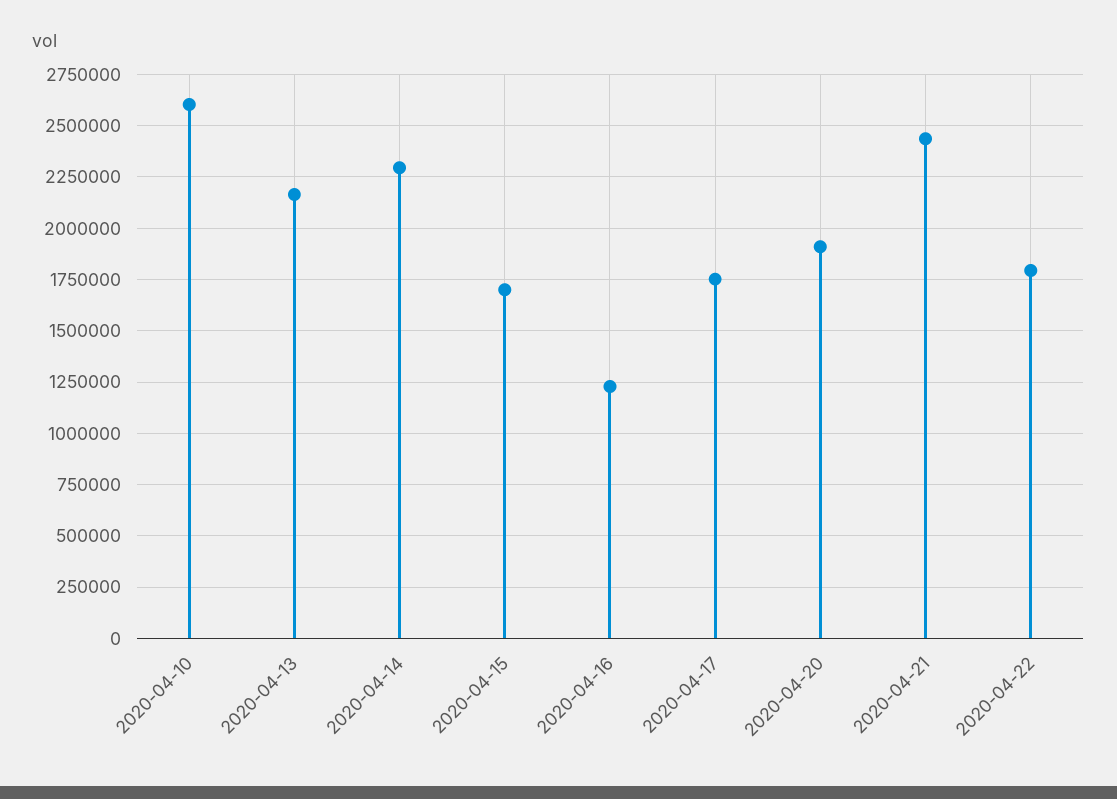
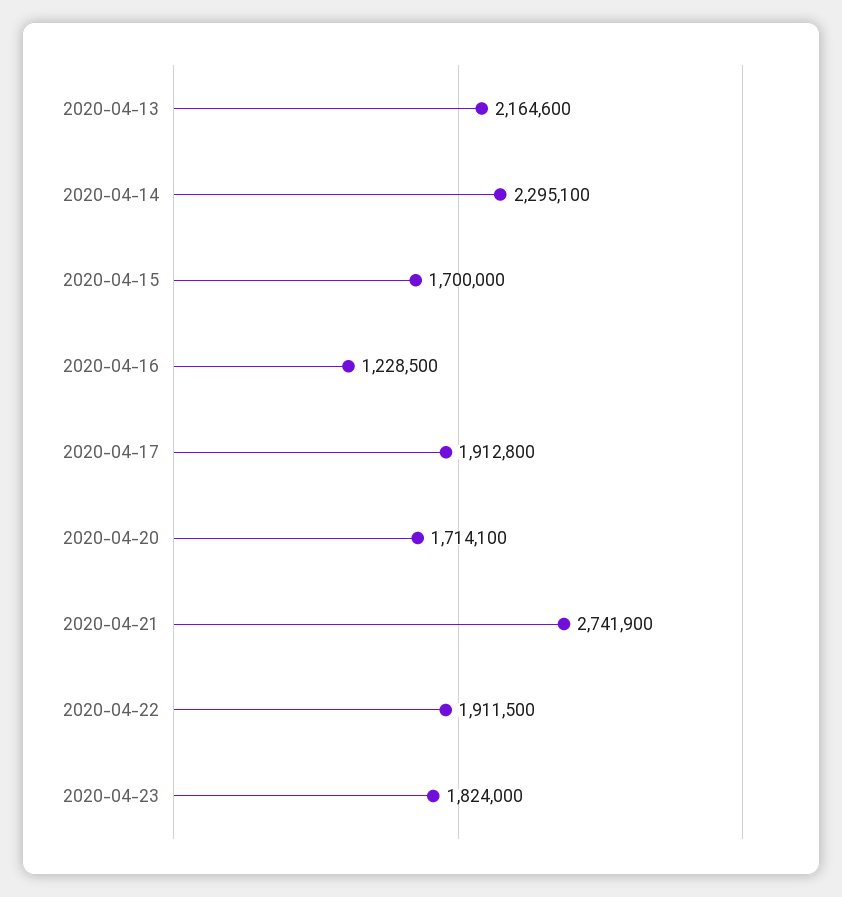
2020-04-10: 2600000 -> none
2020-04-17: 1750000 -> 1912800
2020-04-20: 1900000 -> 1714100
2020-04-21: 2450000 -> 2741900
2020-04-22: 1800000 -> 1911500
2020-04-23: none -> 1824000

